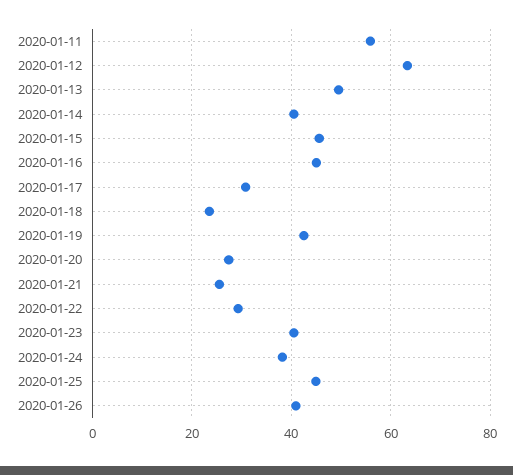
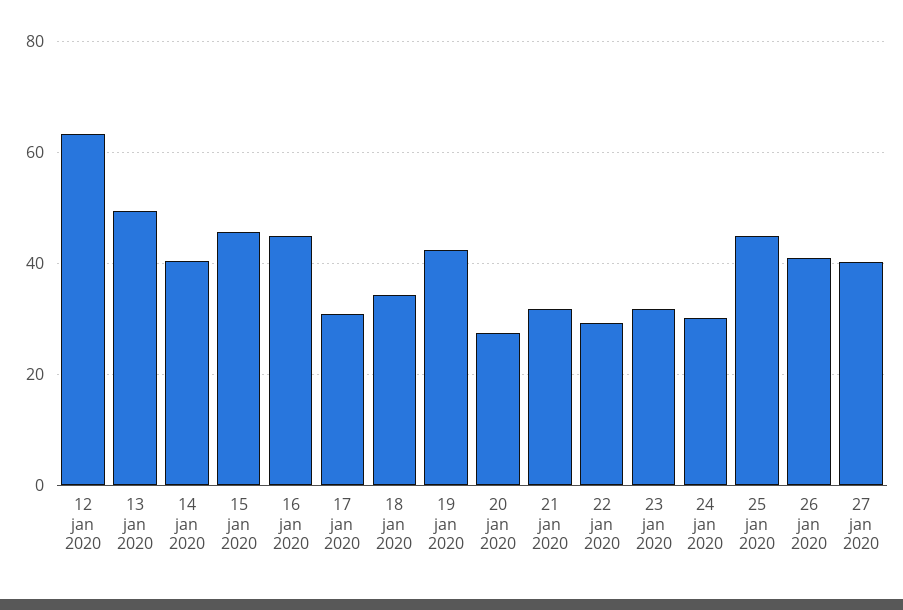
2020-01-11: 56 -> none
2020-01-18: 24 -> 34
2020-01-21: 26 -> 32
2020-01-23: 40 -> 32
2020-01-24: 38 -> 30
27 jan 2020: none -> 40

